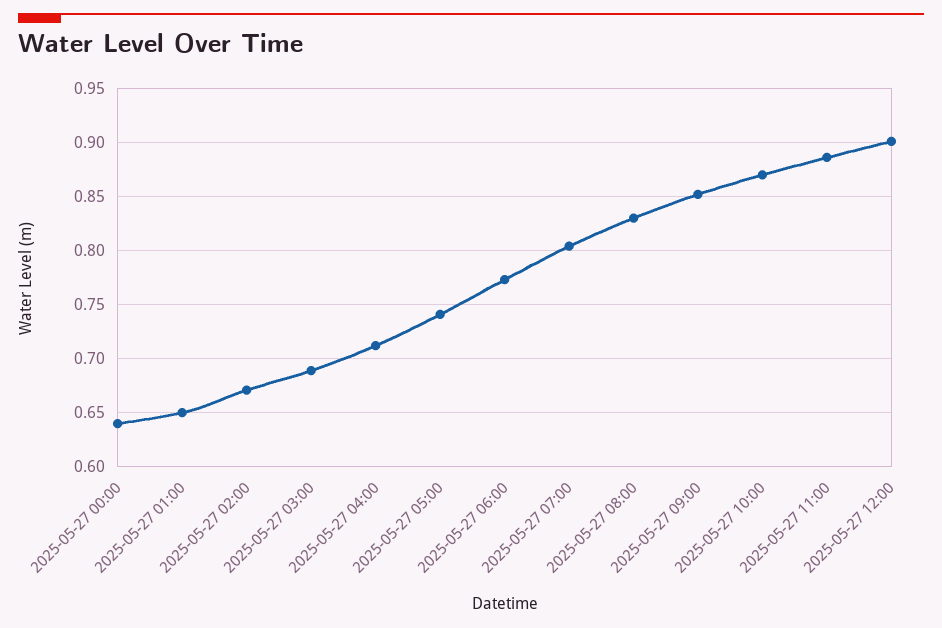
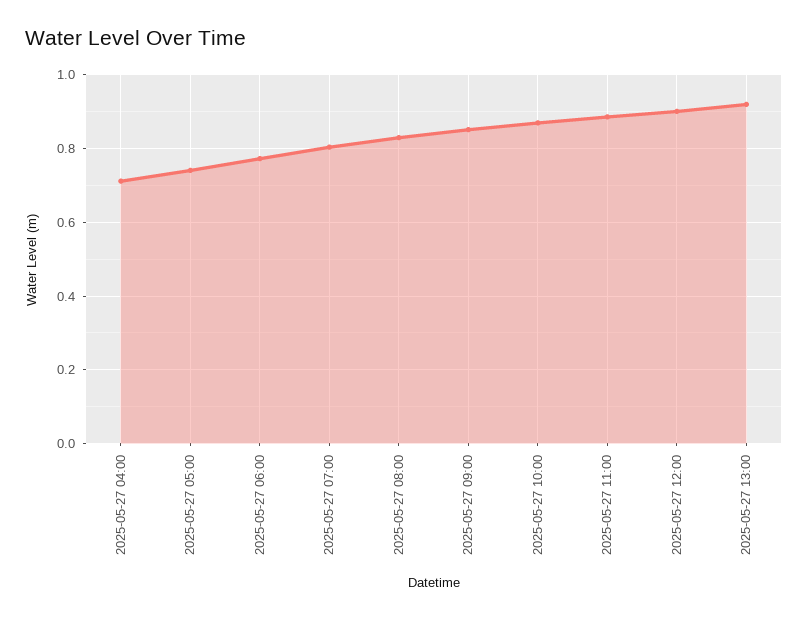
2025-05-27 00:00: 0.64 -> none
2025-05-27 01:00: 0.65 -> none
2025-05-27 02:00: 0.67 -> none
2025-05-27 03:00: 0.69 -> none
2025-05-27 13:00: none -> 0.92

